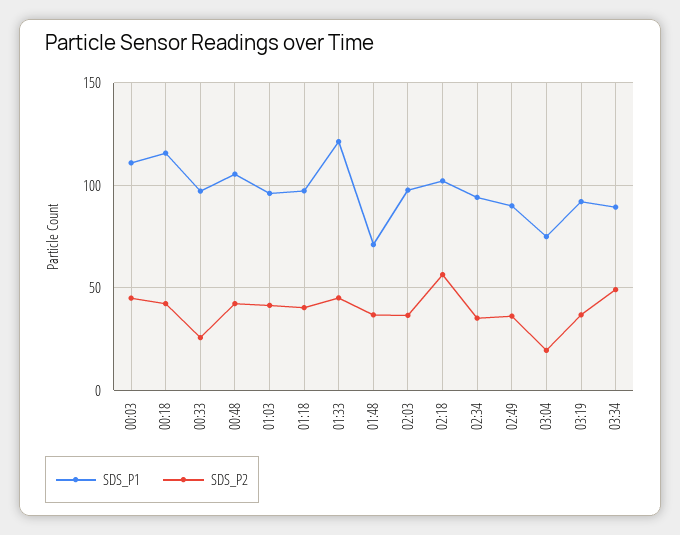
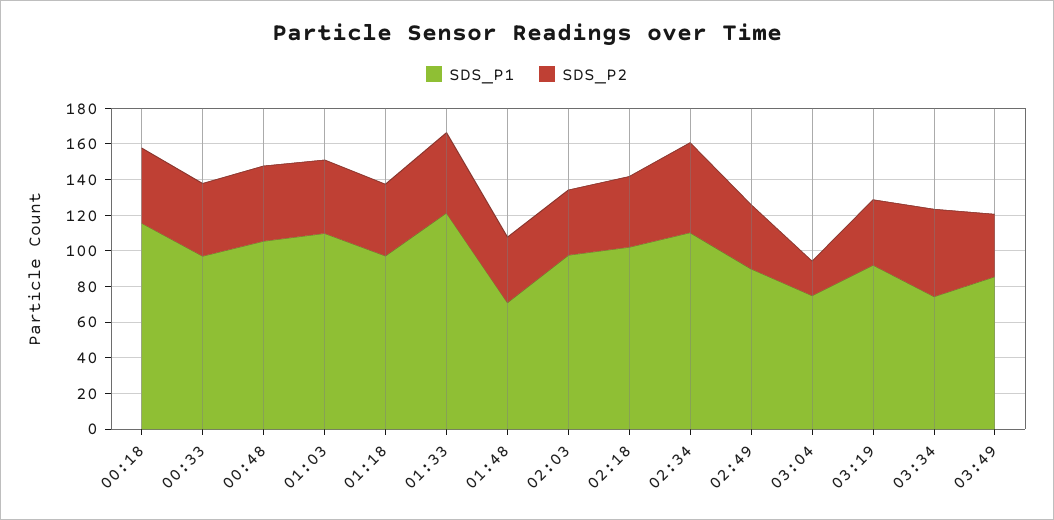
SDS_P1, 00:03: 110 -> none
SDS_P2, 00:03: 45 -> none
SDS_P2, 00:33: 25 -> 40
SDS_P1, 01:03: 95 -> 110
SDS_P2, 02:18: 55 -> 40
SDS_P1, 02:34: 95 -> 110
SDS_P2, 02:34: 35 -> 50
SDS_P1, 03:34: 90 -> 75
SDS_P1, 03:49: none -> 85
SDS_P2, 03:49: none -> 35

